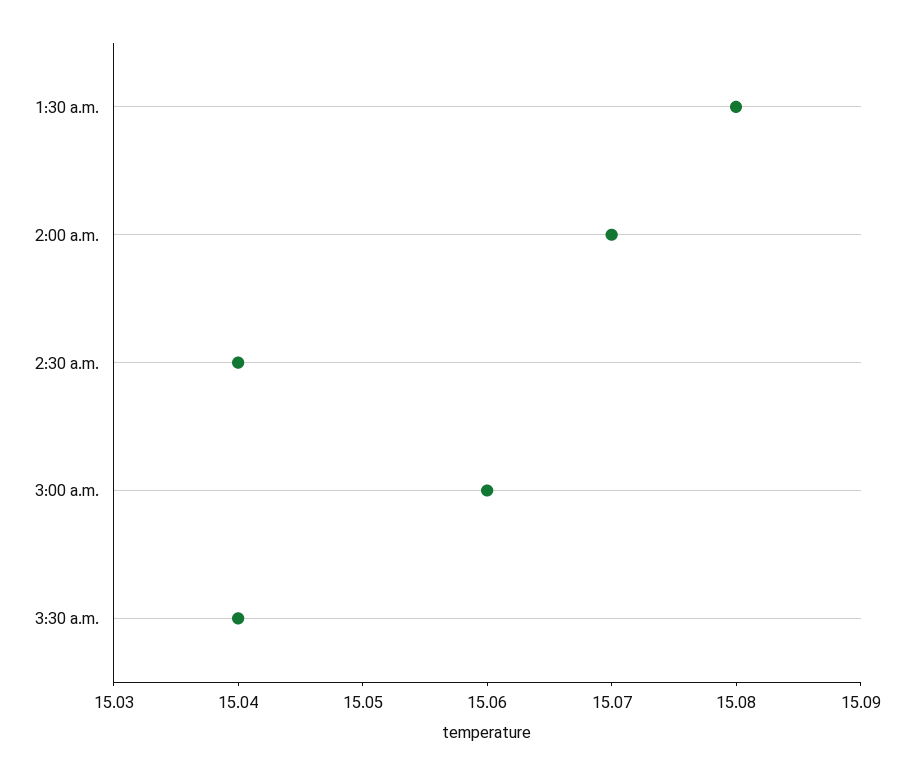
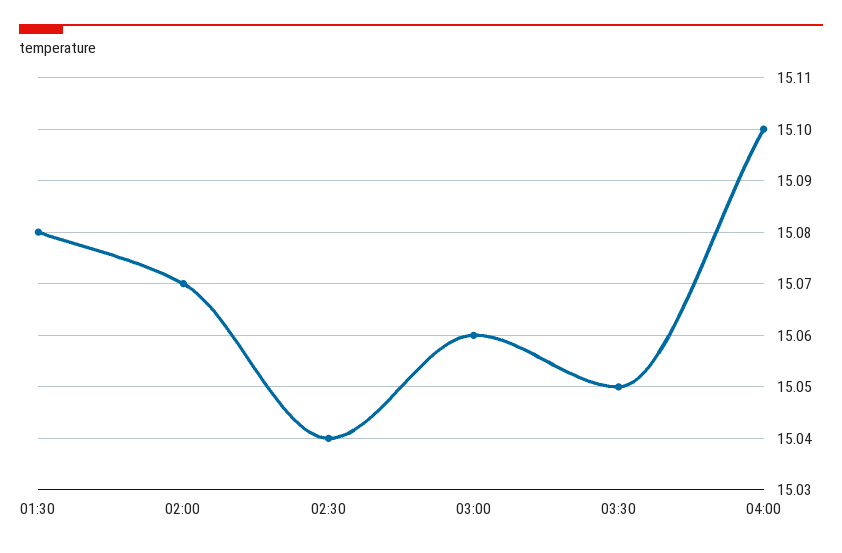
3:30 a.m.: 15.04 -> 15.05
04:00: none -> 15.1

